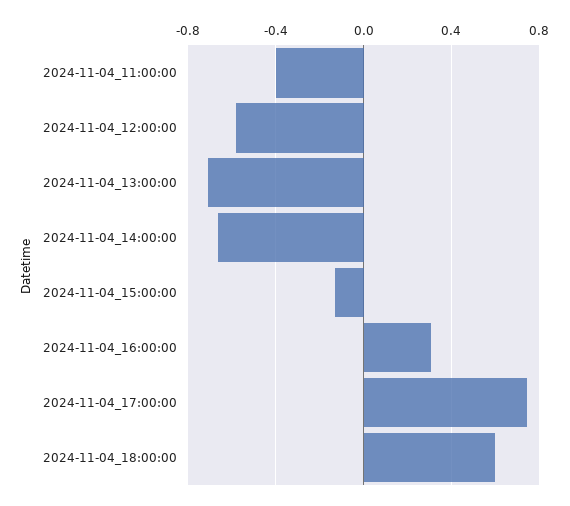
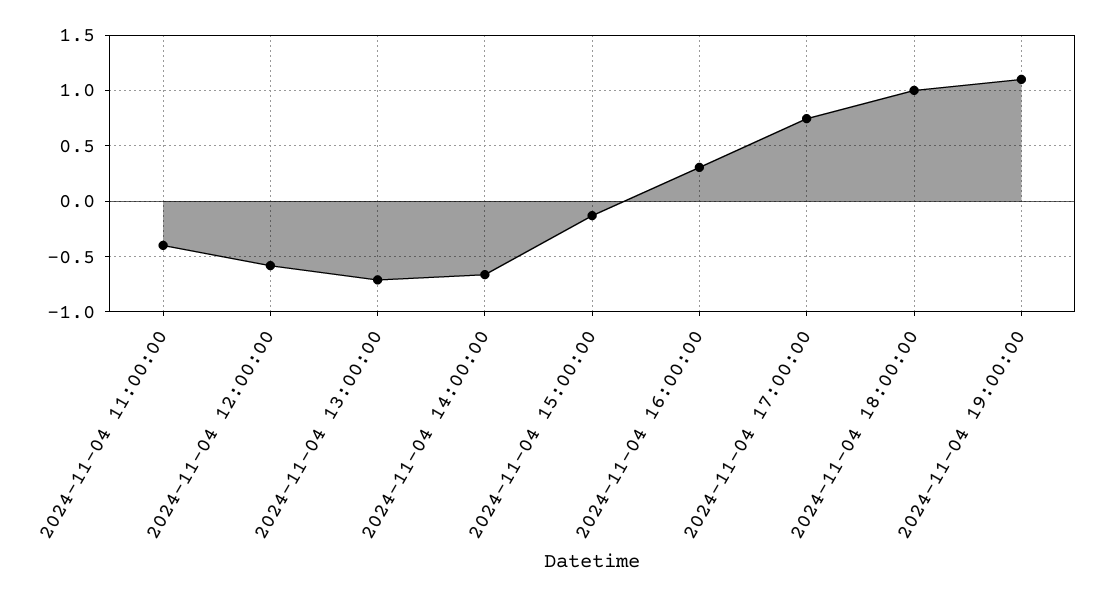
2024-11-04_18:00:00: 0.6 -> 1
2024-11-04 19:00:00: none -> 1.1

